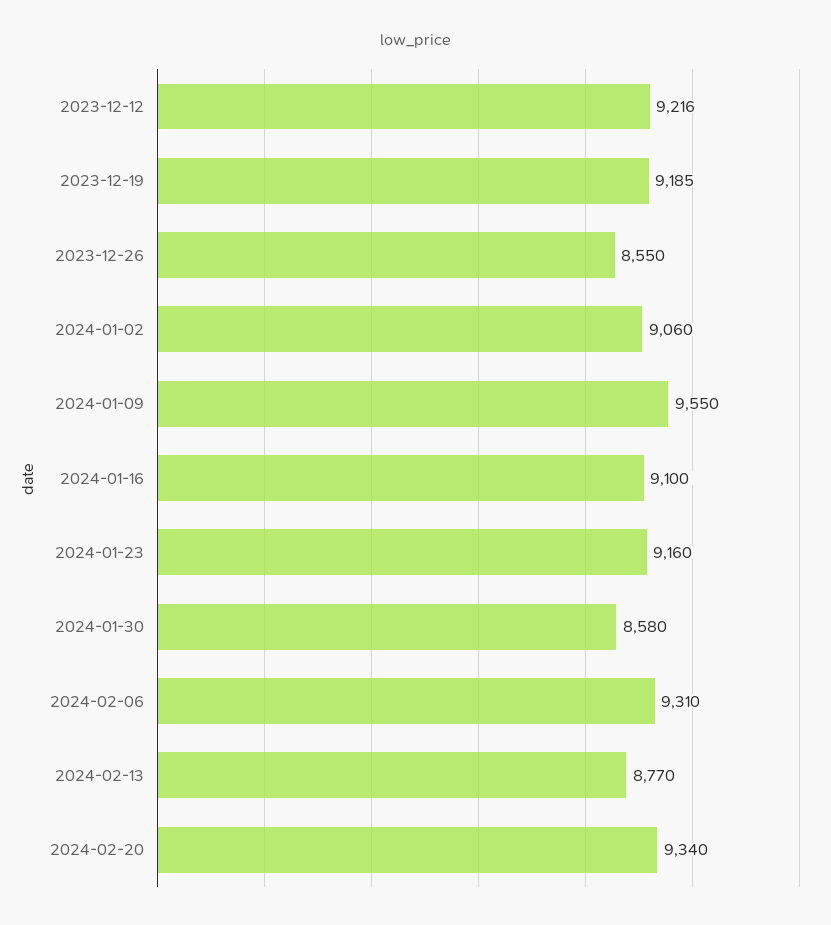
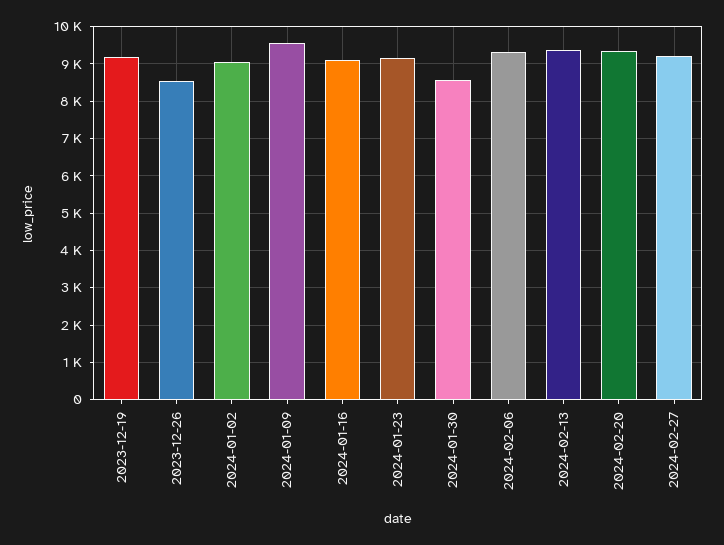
2023-12-12: 9216 -> none
2024-02-13: 8770 -> 9400
2024-02-27: none -> 9200

